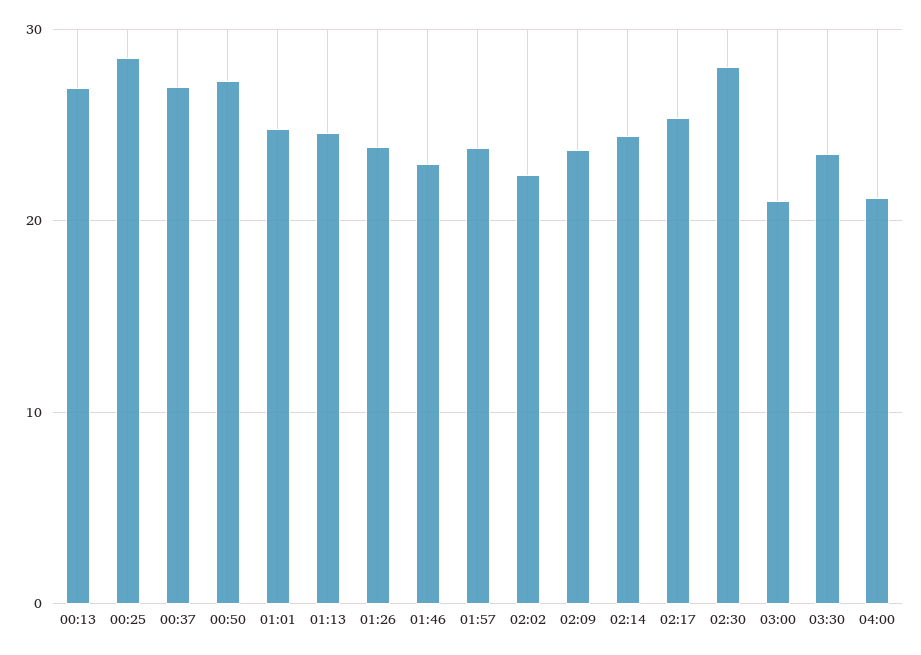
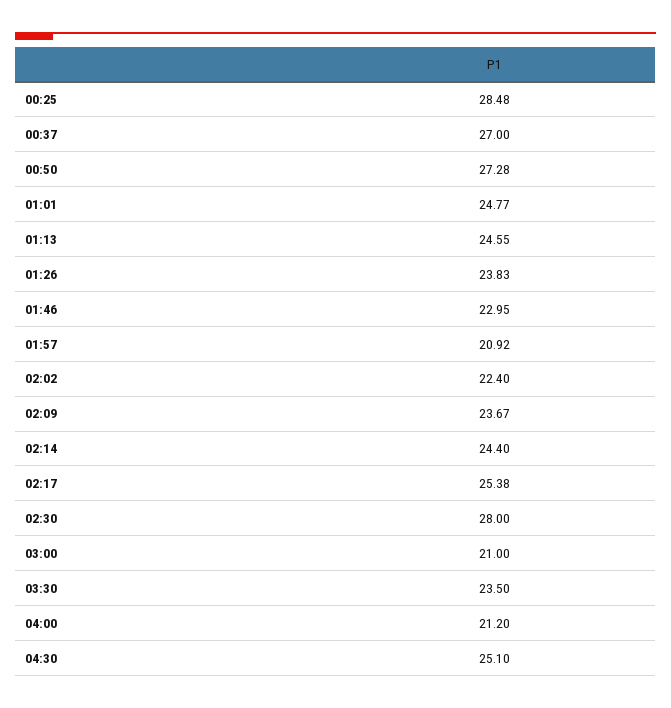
00:13: 27 -> none
01:57: 24 -> 20.92
04:30: none -> 25.1

